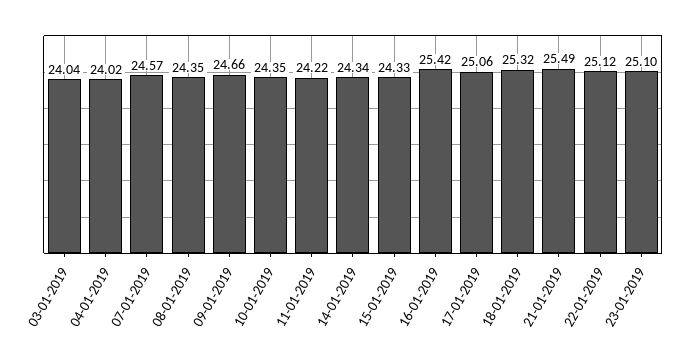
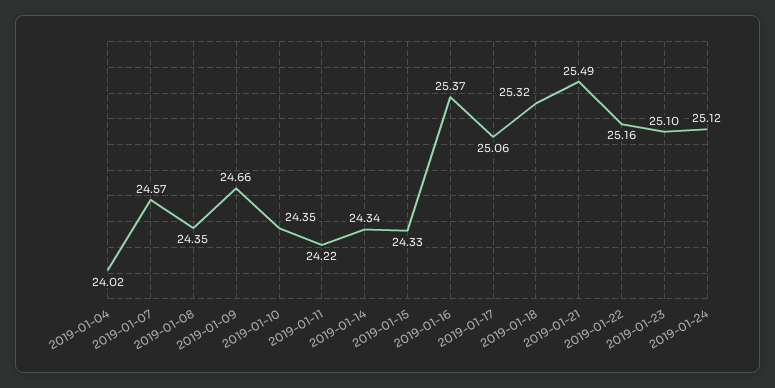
03-01-2019: 24.04 -> none
16-01-2019: 25.42 -> 25.37
22-01-2019: 25.12 -> 25.16
2019-01-24: none -> 25.12

